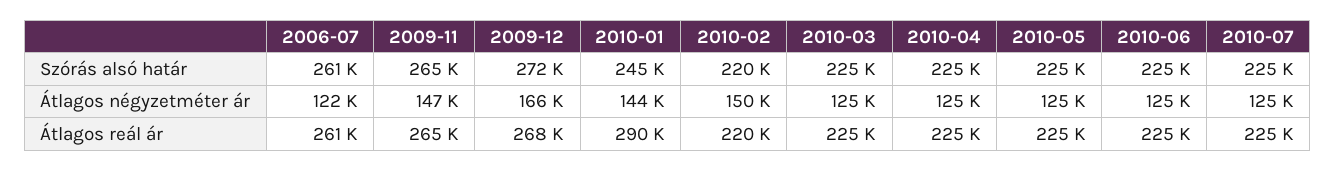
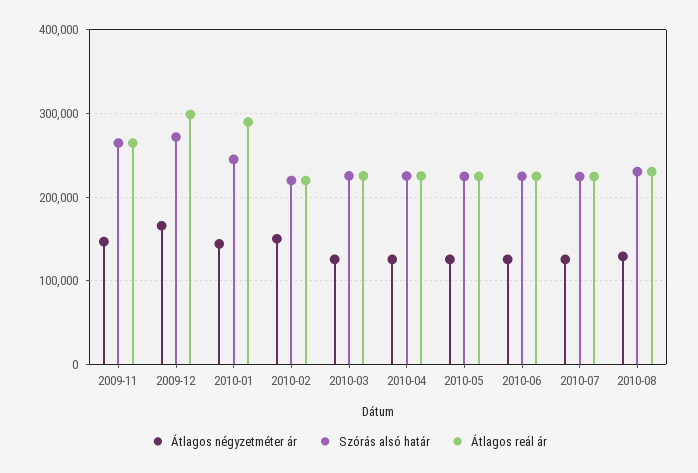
Szórás alsó határ, 2006-07: 261000 -> none
Átlagos négyzetméter ár, 2006-07: 122000 -> none
Átlagos reál ár, 2006-07: 261000 -> none
Átlagos reál ár, 2009-12: 268000 -> 300000
Átlagos négyzetméter ár, 2010-08: none -> 130000
Szórás alsó határ, 2010-08: none -> 230000
Átlagos reál ár, 2010-08: none -> 230000

